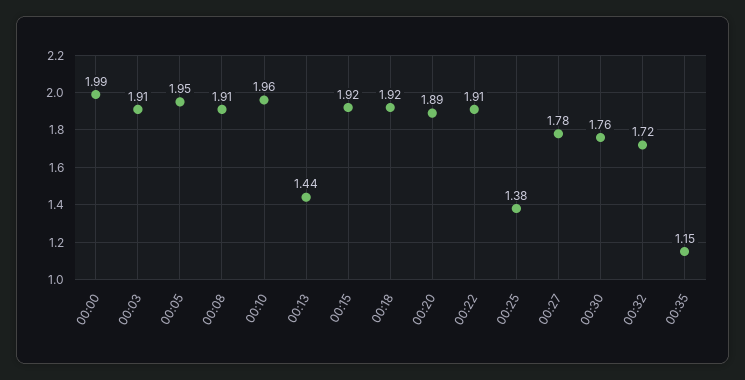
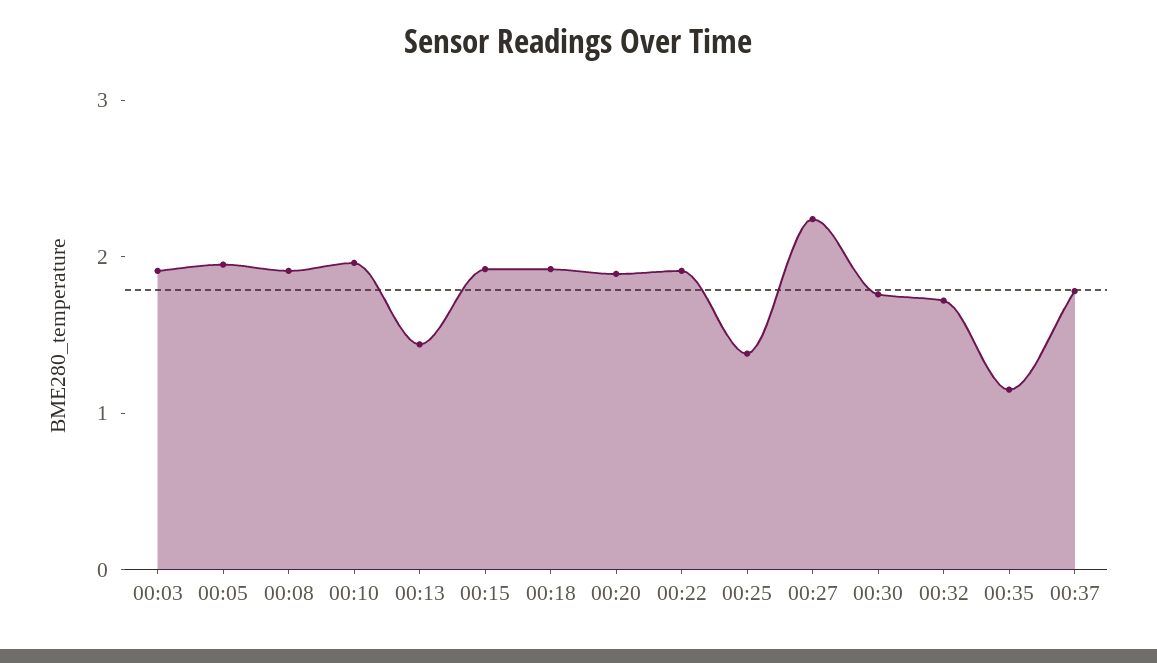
00:00: 1.99 -> none
00:27: 1.78 -> 2.2
00:37: none -> 1.8

